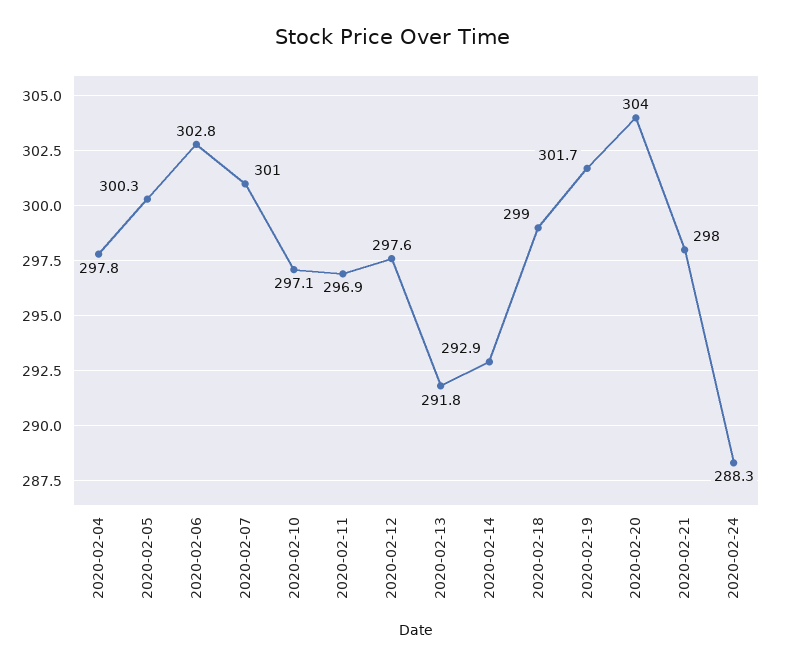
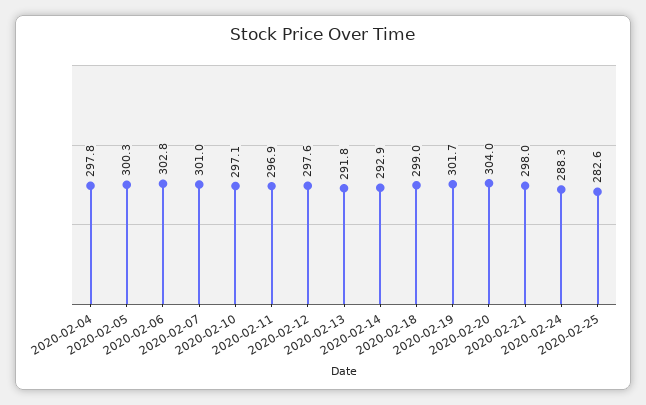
2020-02-25: none -> 282.6

